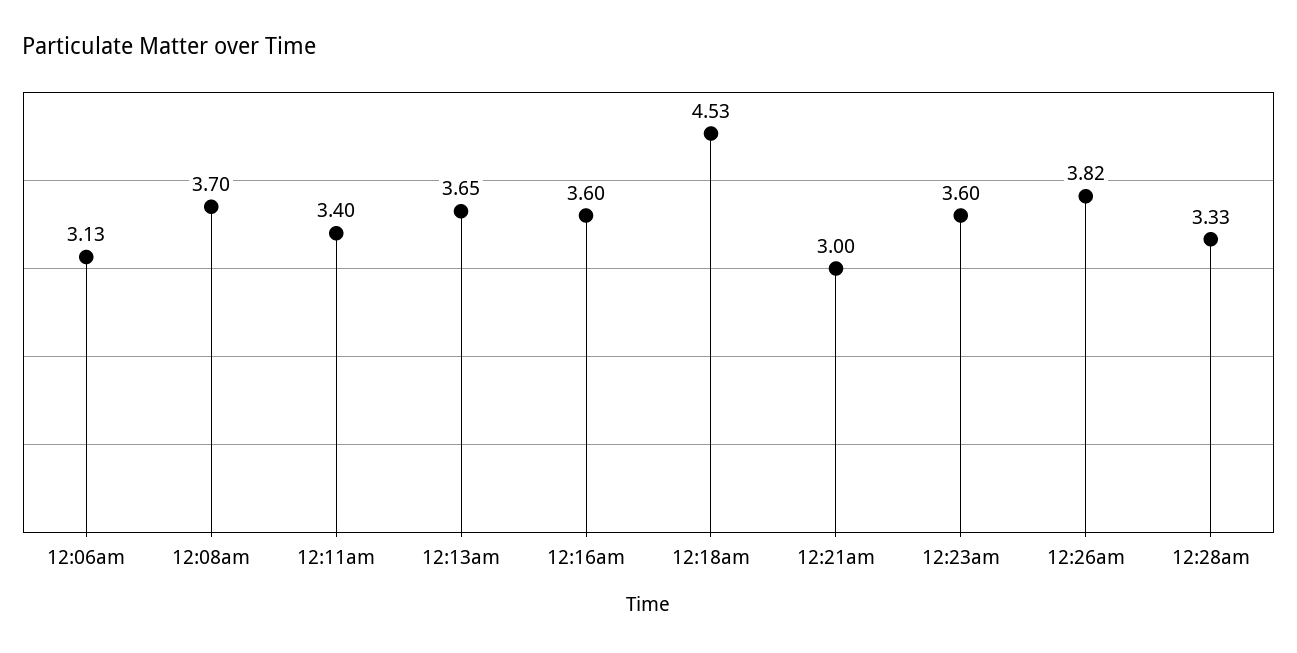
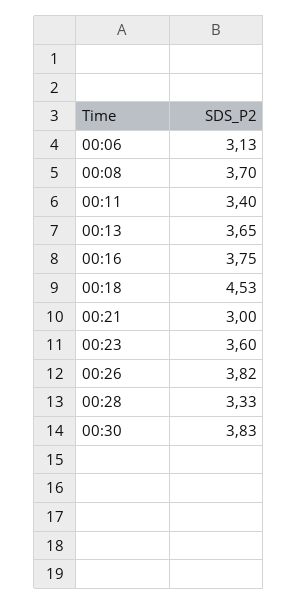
12:16am: 3.6 -> 3.75
00:30: none -> 3.83

